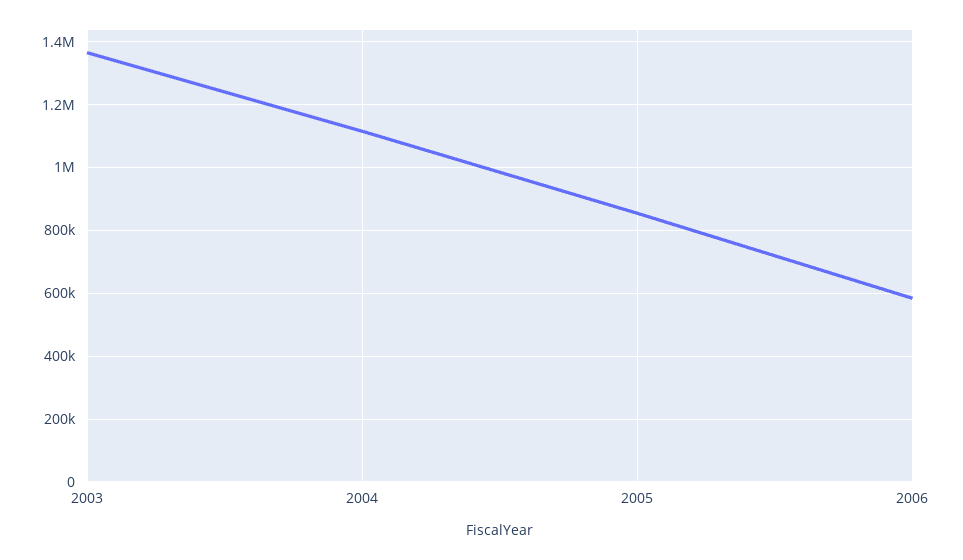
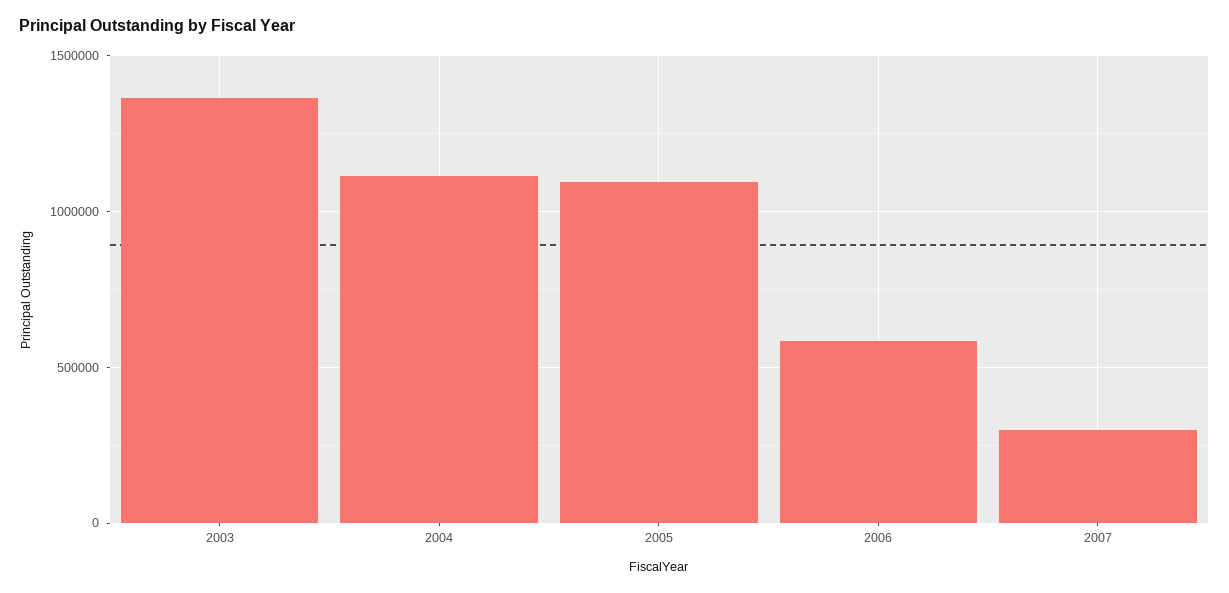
2005: 860000 -> 1100000
2007: none -> 300000

